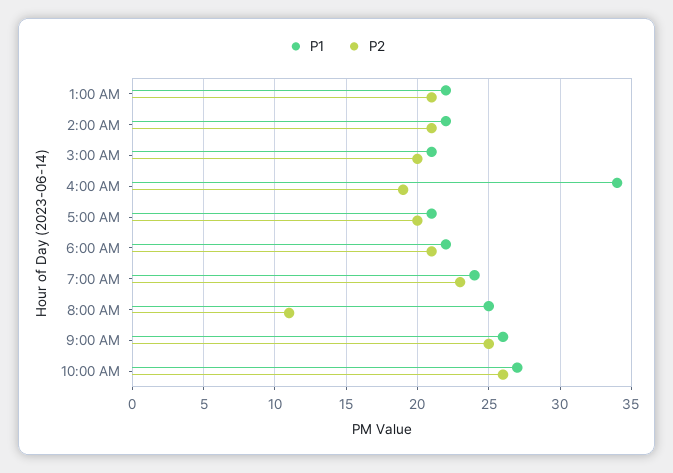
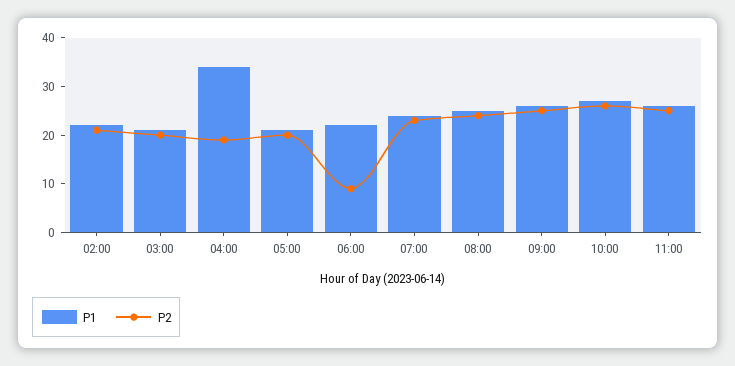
P1, 1:00 AM: 22 -> none
P2, 1:00 AM: 21 -> none
P2, 6:00 AM: 21 -> 10
P2, 8:00 AM: 11 -> 25
P1, 11:00: none -> 25
P2, 11:00: none -> 25

